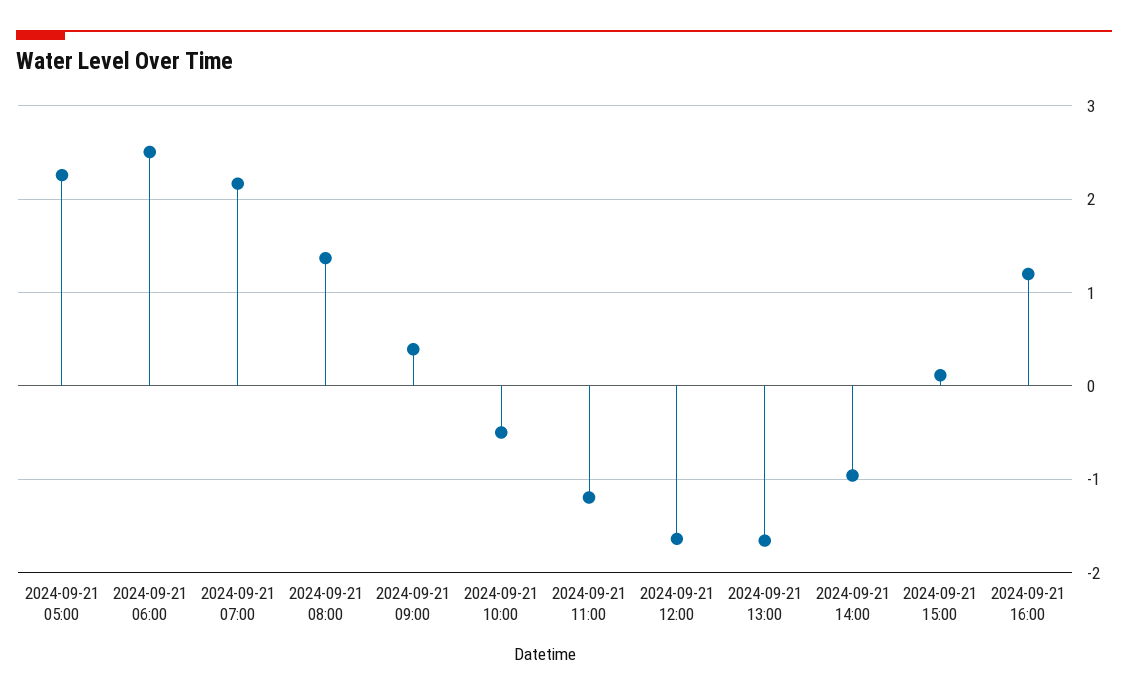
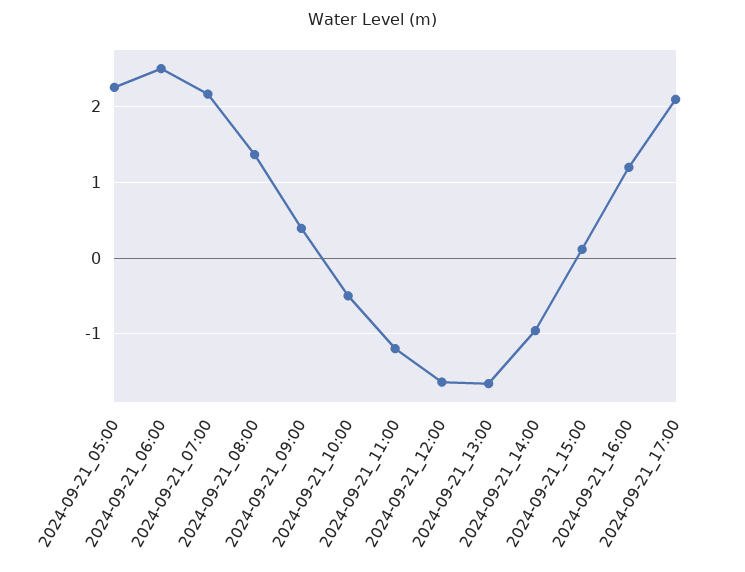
2024-09-21_17:00: none -> 2.1

